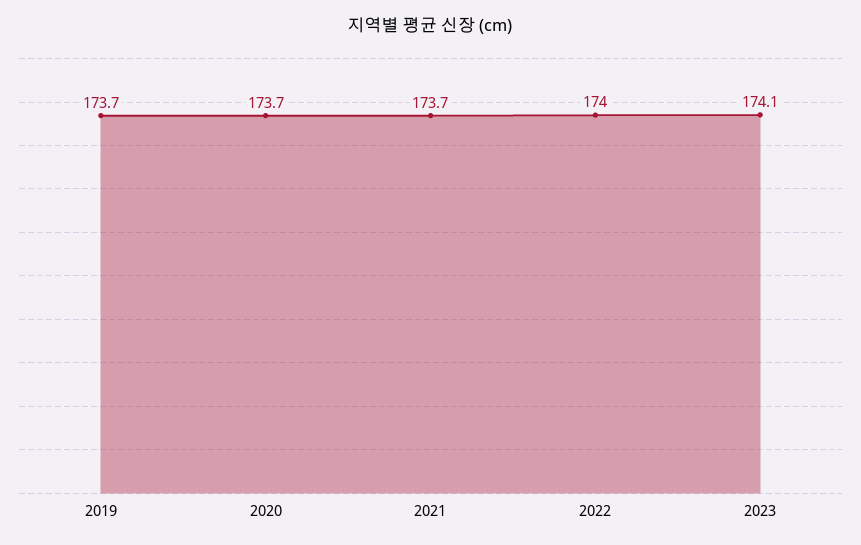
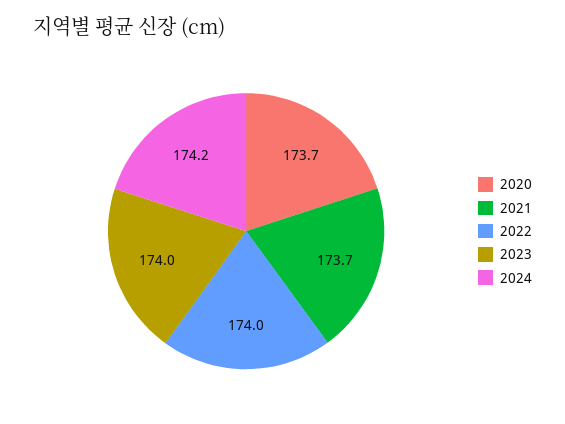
2019: 173.7 -> none
2023: 174.1 -> 174
2024: none -> 174.2

